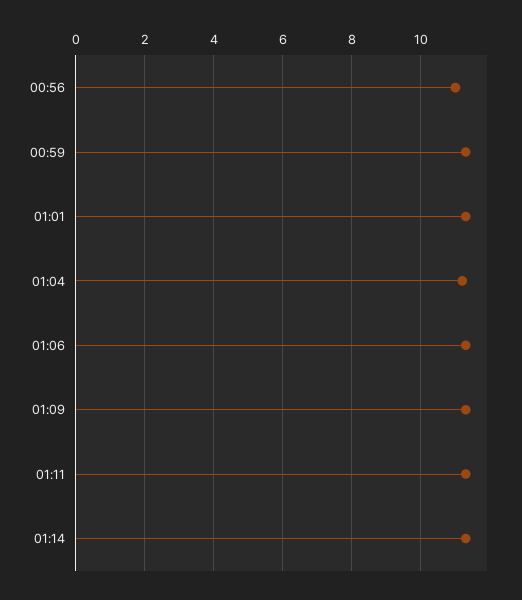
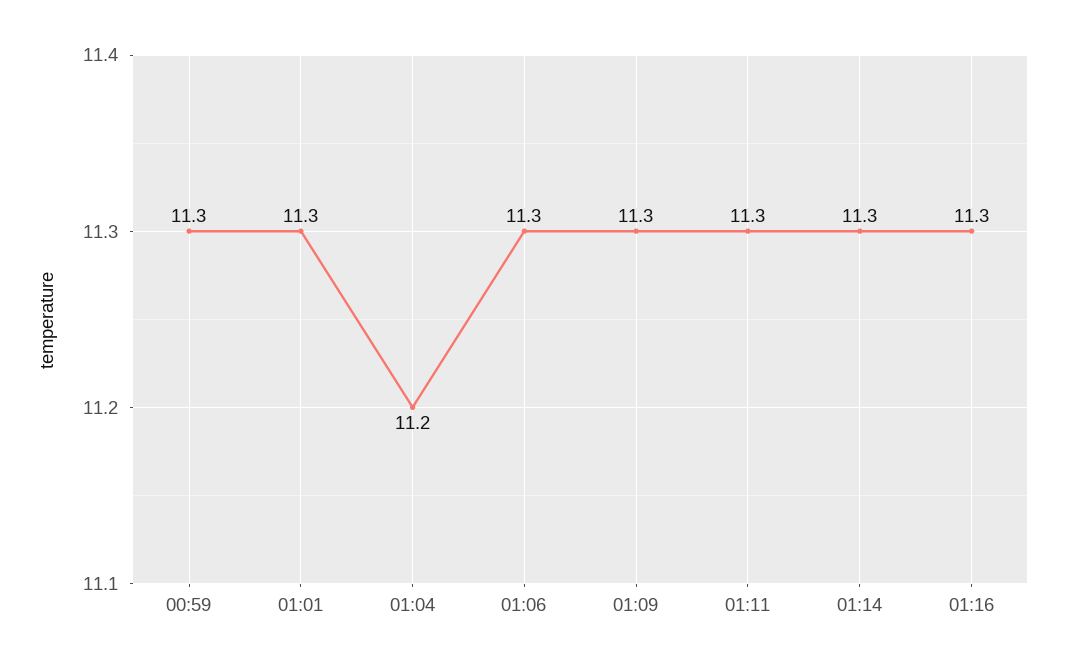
00:56: 11 -> none
01:16: none -> 11.3

